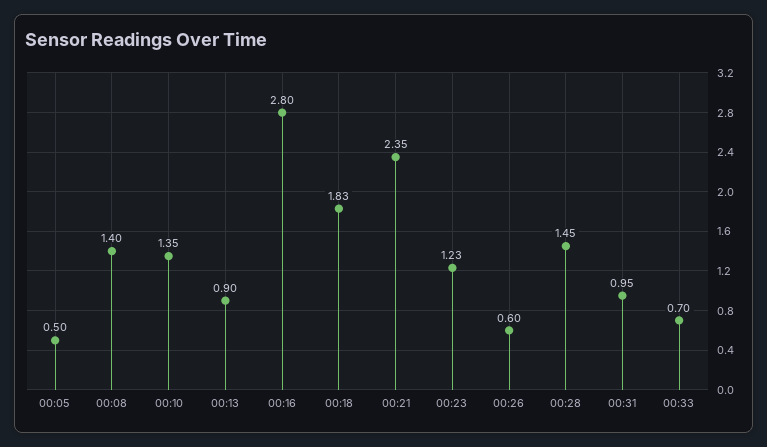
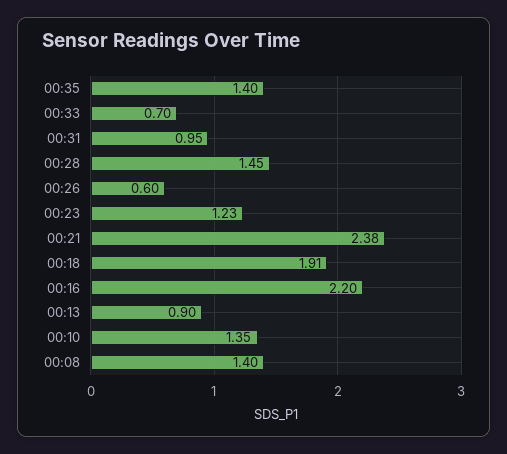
00:05: 0.5 -> none
00:16: 2.8 -> 2.2
00:18: 1.83 -> 1.91
00:21: 2.35 -> 2.38
00:35: none -> 1.4

